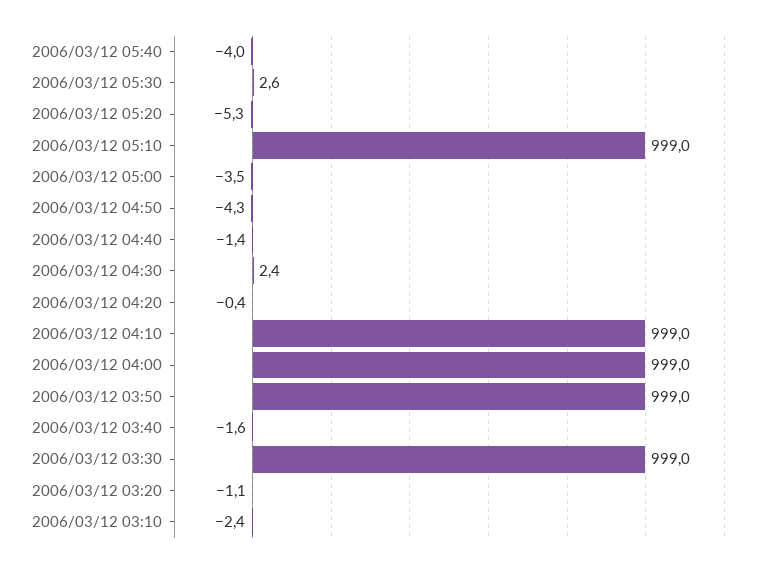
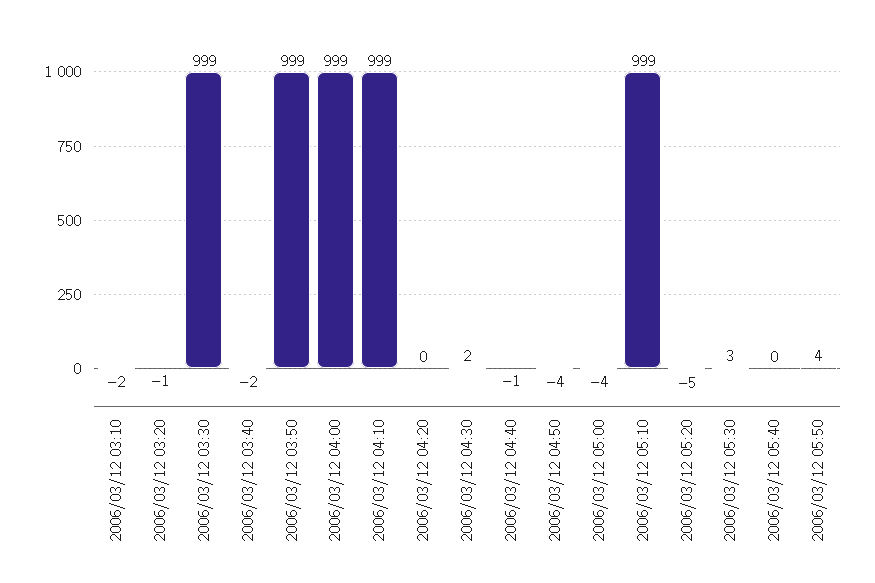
2006/03/12 05:40: -4 -> 0
2006/03/12 05:50: none -> 4

